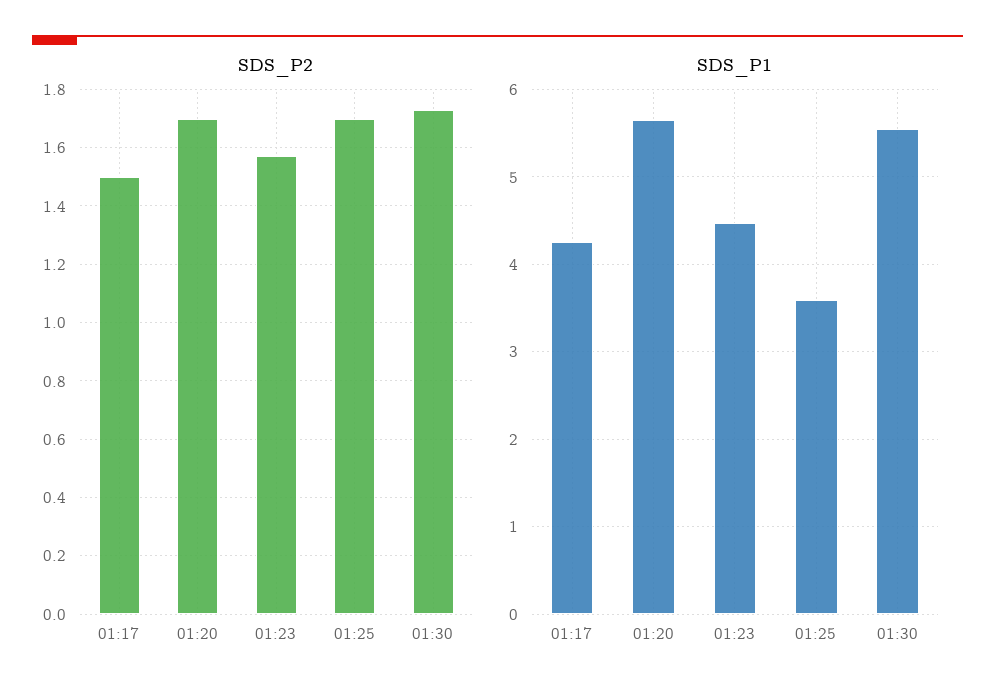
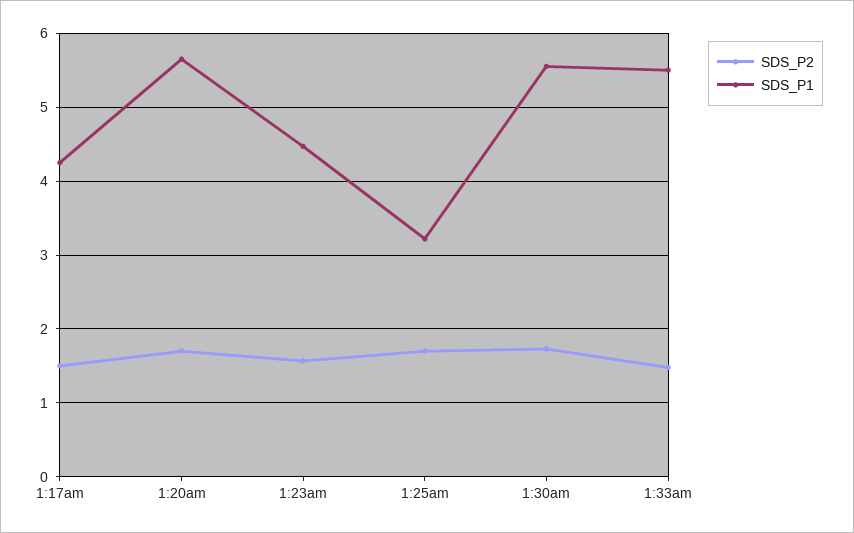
SDS_P1, 01:25: 3.6 -> 3.2
SDS_P2, 1:33am: none -> 1.5
SDS_P1, 1:33am: none -> 5.5

